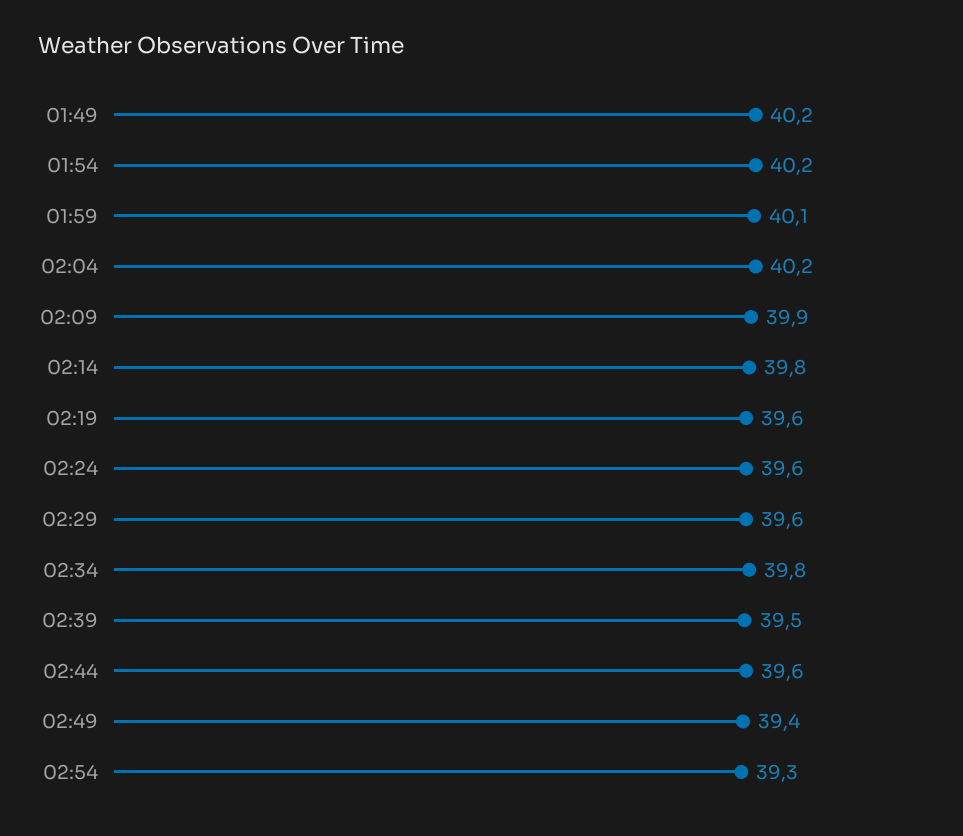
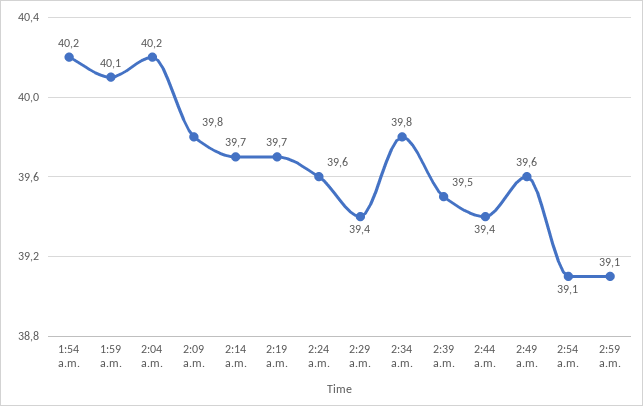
01:49: 40.2 -> none
02:09: 39.9 -> 39.8
02:14: 39.8 -> 39.7
02:19: 39.6 -> 39.7
02:29: 39.6 -> 39.4
02:44: 39.6 -> 39.4
02:49: 39.4 -> 39.6
02:54: 39.3 -> 39.1
2:59 a.m.: none -> 39.1

